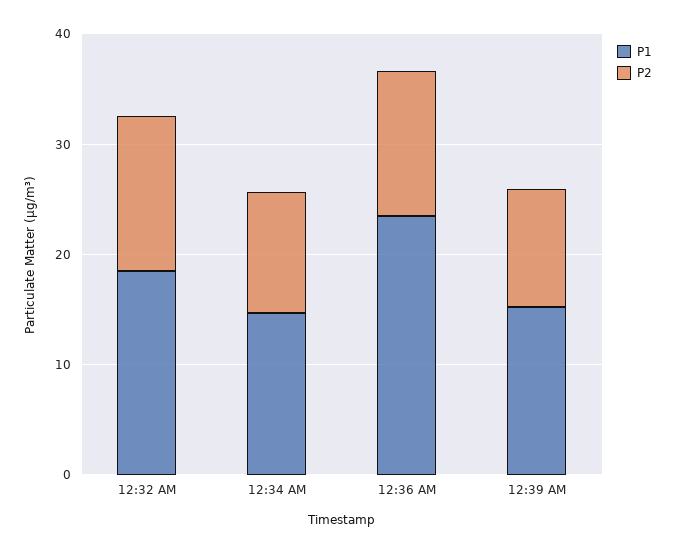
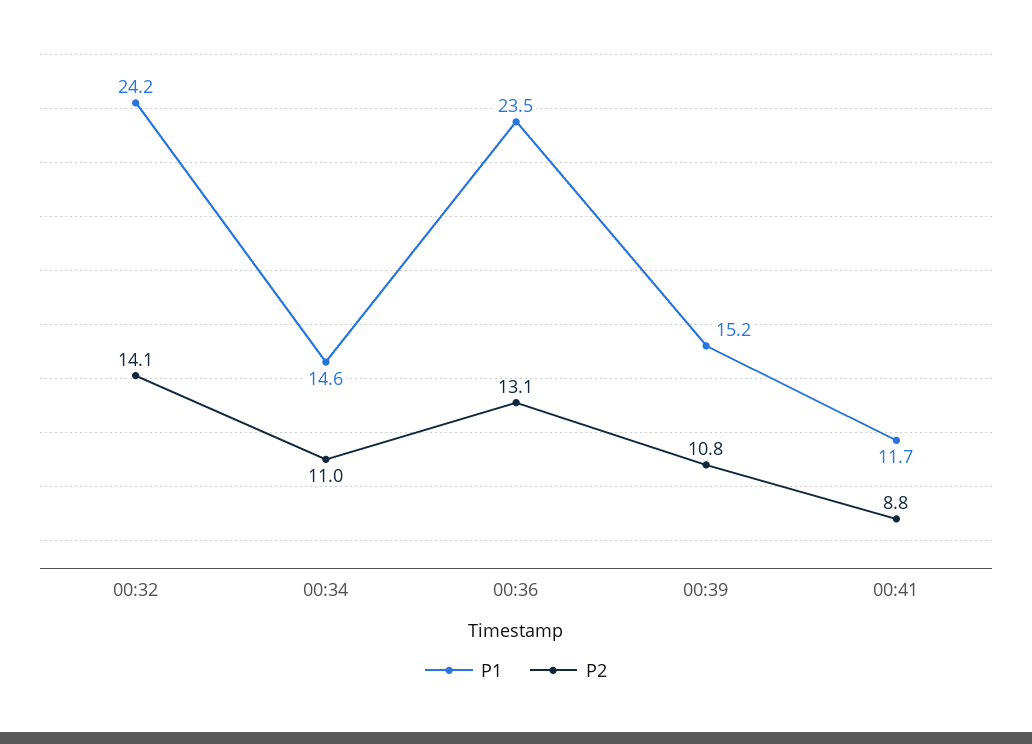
P1, 12:32 AM: 18 -> 24.2
P1, 00:41: none -> 11.7
P2, 00:41: none -> 8.8

